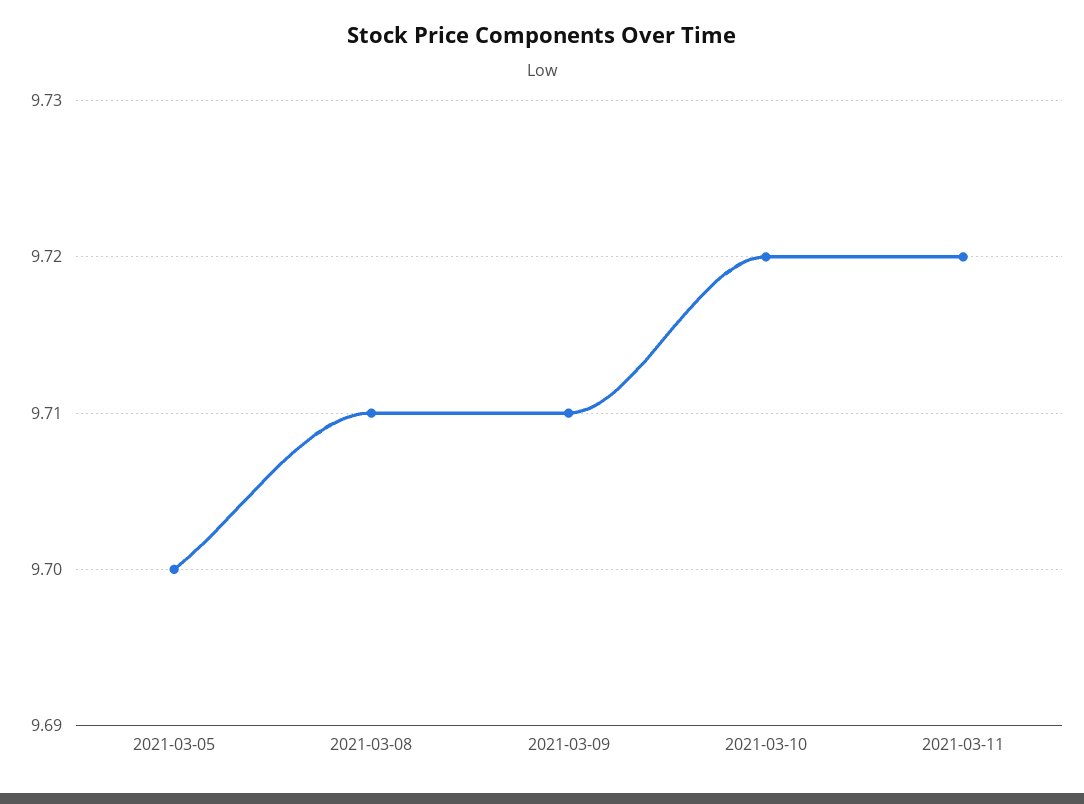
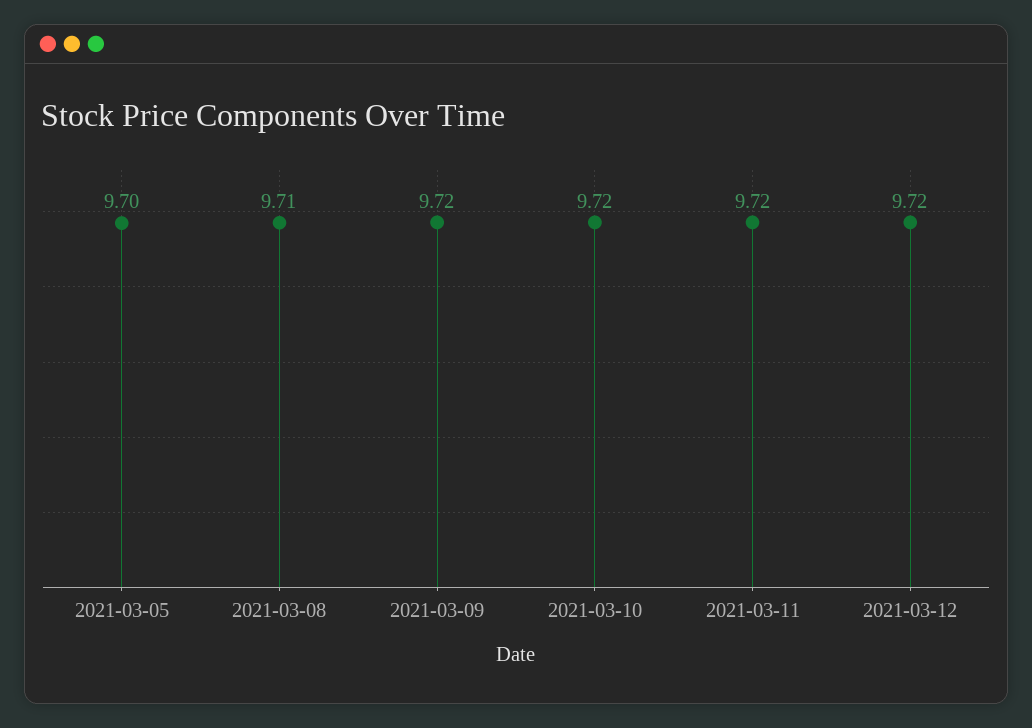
2021-03-09: 9.71 -> 9.72
2021-03-12: none -> 9.72

